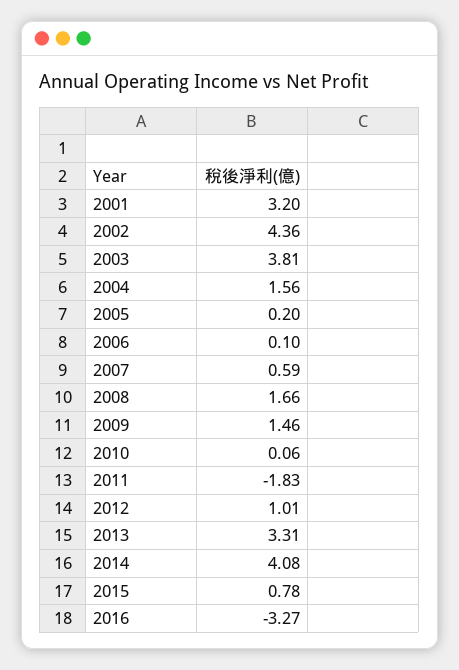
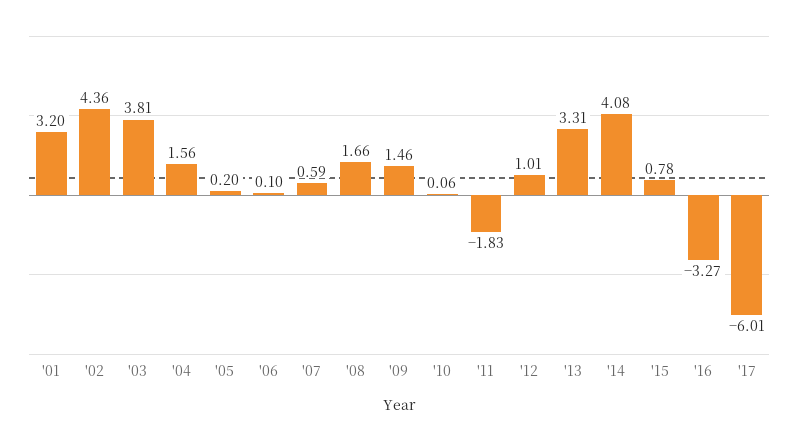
'17: none -> -6.01

